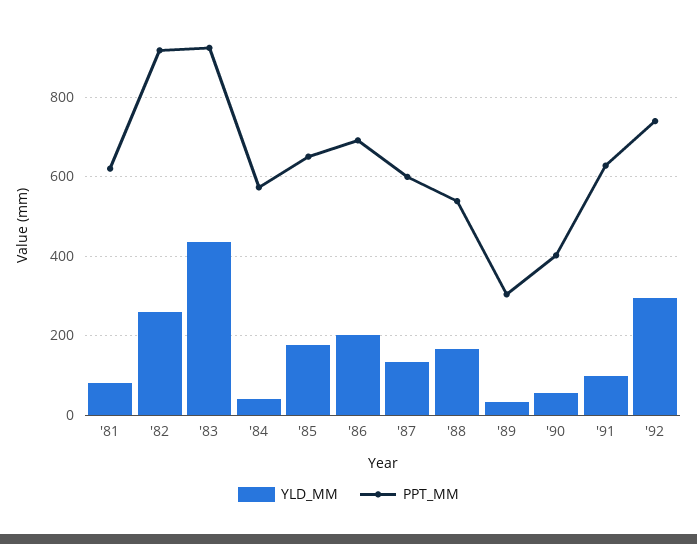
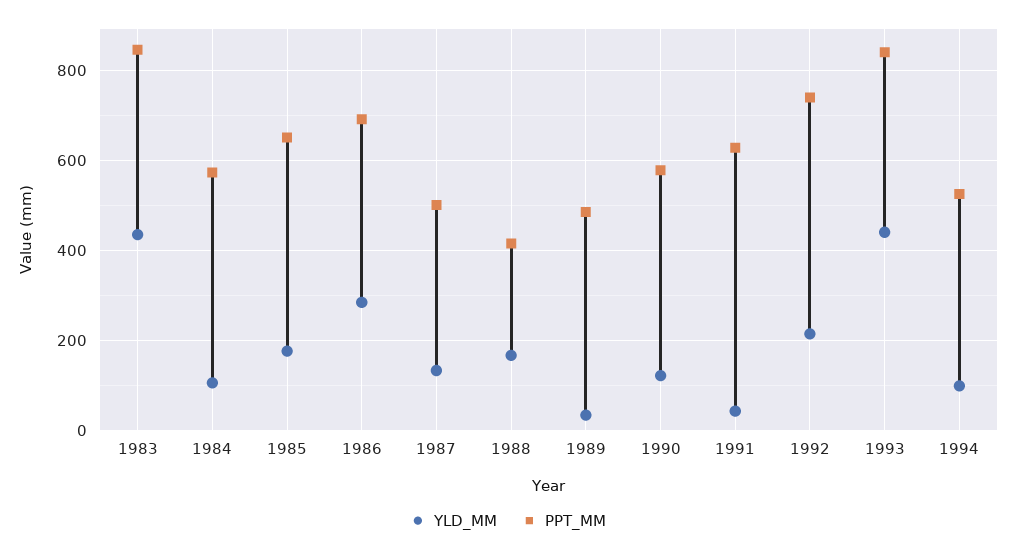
YLD_MM, '81: 80 -> none
PPT_MM, '81: 620 -> none
YLD_MM, '82: 260 -> none
PPT_MM, '82: 920 -> none
PPT_MM, '83: 920 -> 840
YLD_MM, '84: 40 -> 100
YLD_MM, '86: 200 -> 280
PPT_MM, '87: 600 -> 500
PPT_MM, '88: 540 -> 420
PPT_MM, '89: 300 -> 480
YLD_MM, '90: 60 -> 120
PPT_MM, '90: 400 -> 580
YLD_MM, '91: 100 -> 40
YLD_MM, '92: 300 -> 220
YLD_MM, 1993: none -> 440
PPT_MM, 1993: none -> 840
YLD_MM, 1994: none -> 100
PPT_MM, 1994: none -> 520

